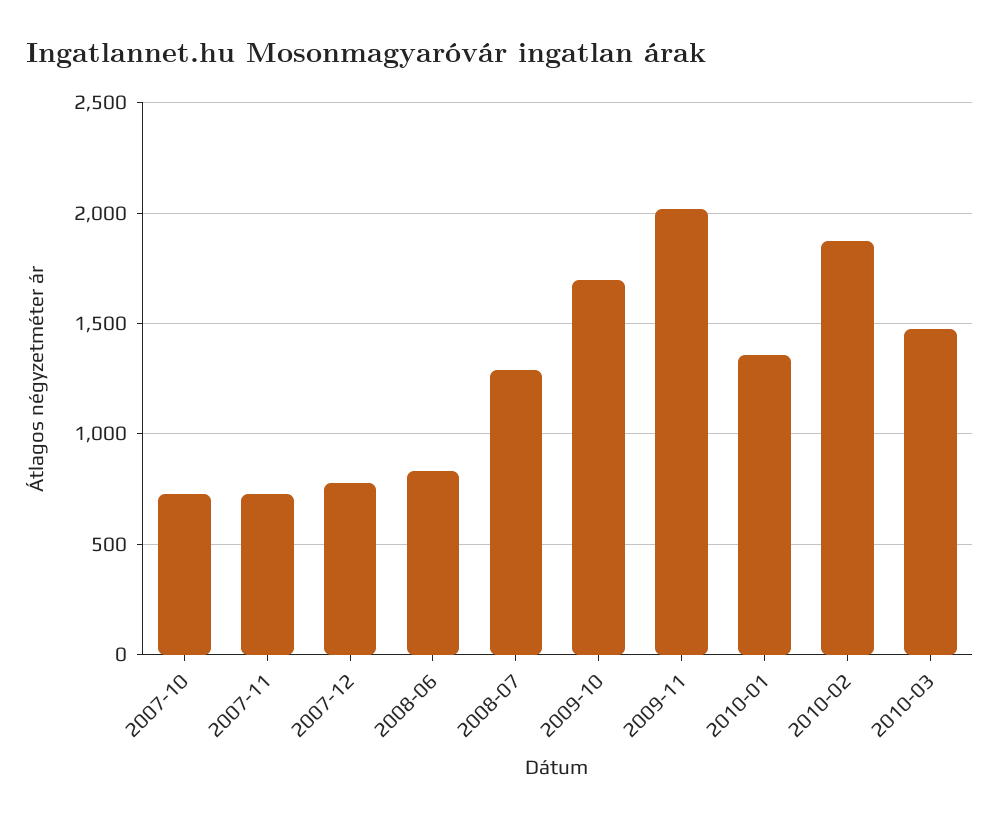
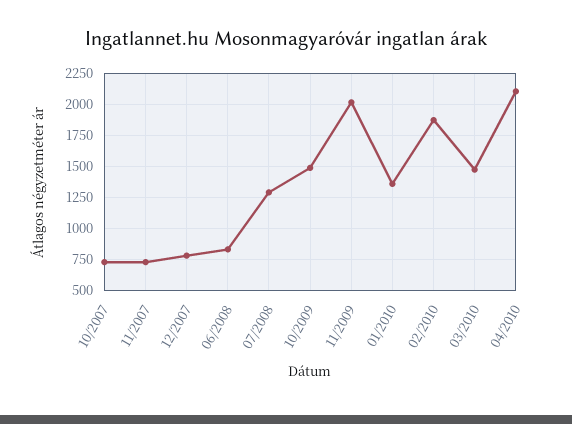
2009-10: 1700 -> 1500
04/2010: none -> 2100

